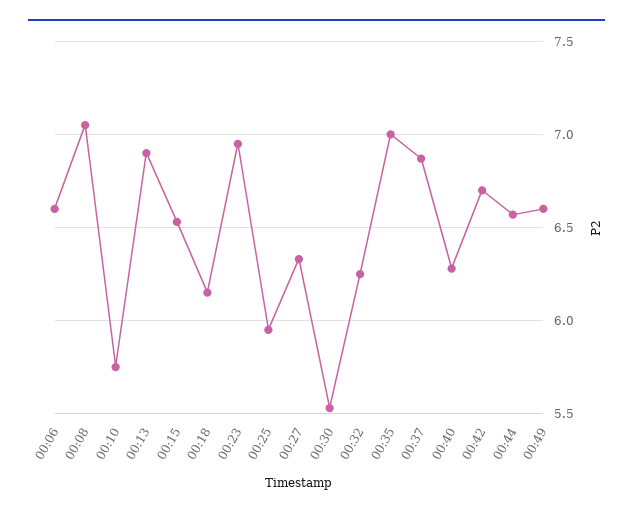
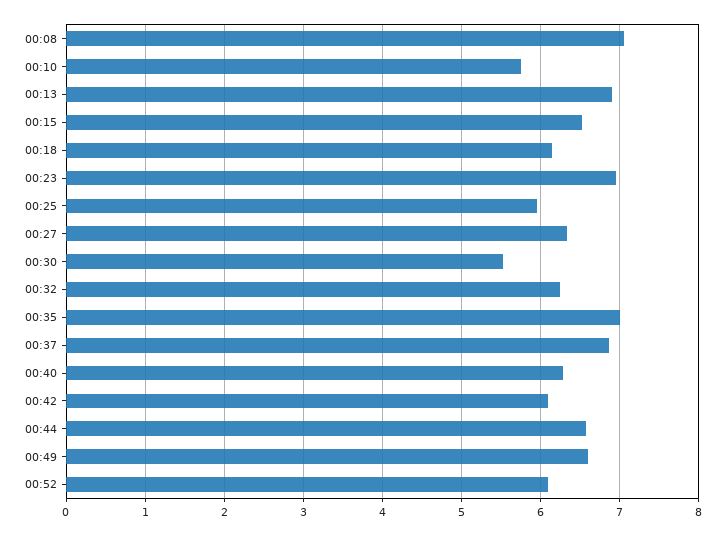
00:06: 6.6 -> none
00:42: 6.7 -> 6.1
00:52: none -> 6.1

